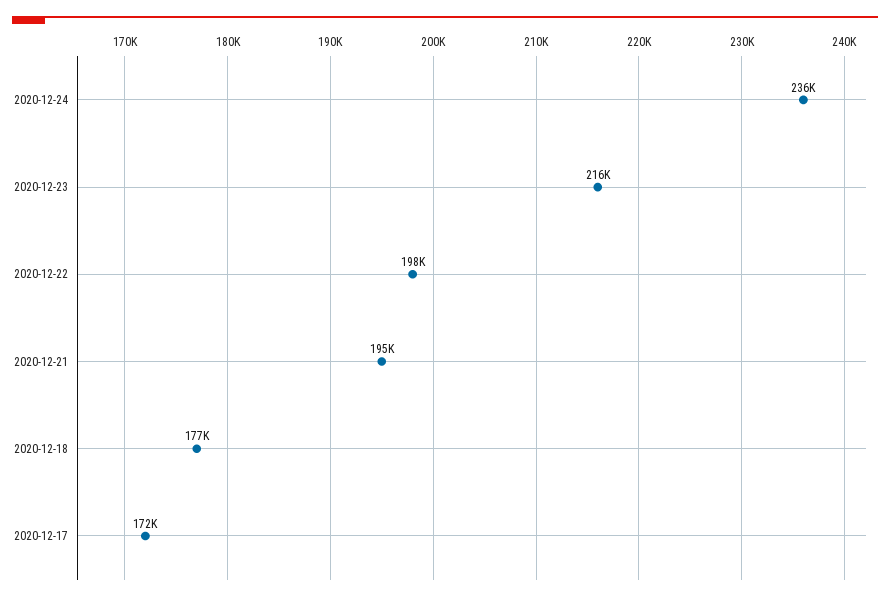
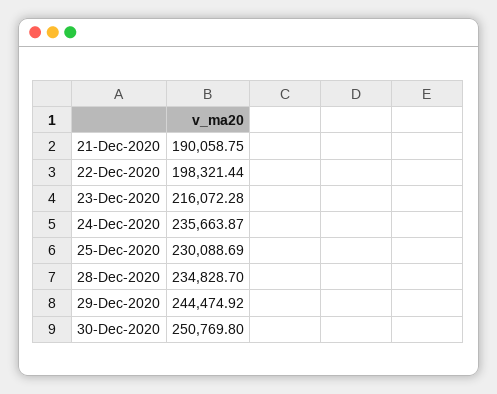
2020-12-21: 195000 -> 190058.75
2020-12-18: 177000 -> none
2020-12-17: 172000 -> none
25-Dec-2020: none -> 230088.69
28-Dec-2020: none -> 234828.7
29-Dec-2020: none -> 244474.92
30-Dec-2020: none -> 250769.8

